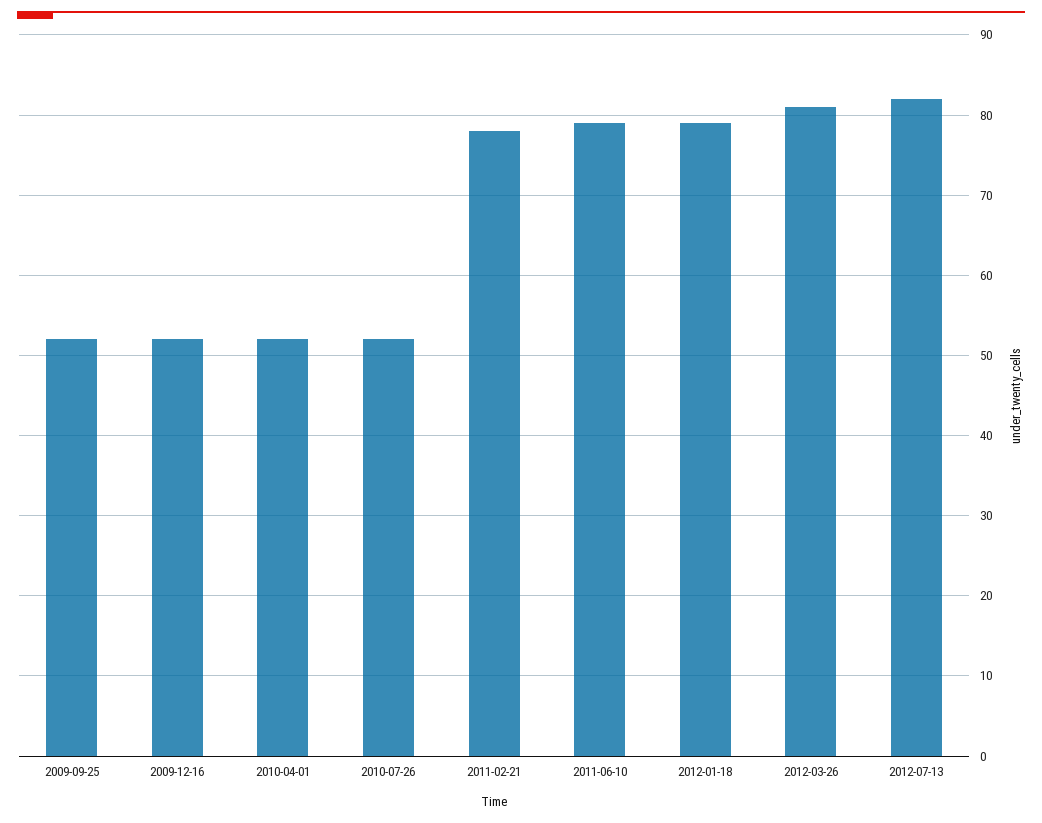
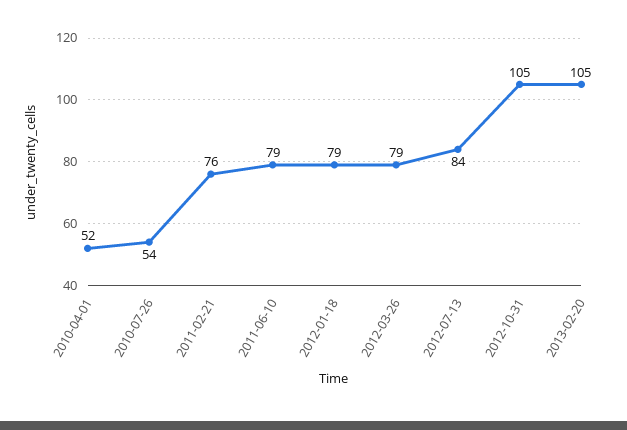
2009-09-25: 52 -> none
2009-12-16: 52 -> none
2010-07-26: 52 -> 54
2011-02-21: 78 -> 76
2012-03-26: 81 -> 79
2012-07-13: 82 -> 84
2012-10-31: none -> 105
2013-02-20: none -> 105

